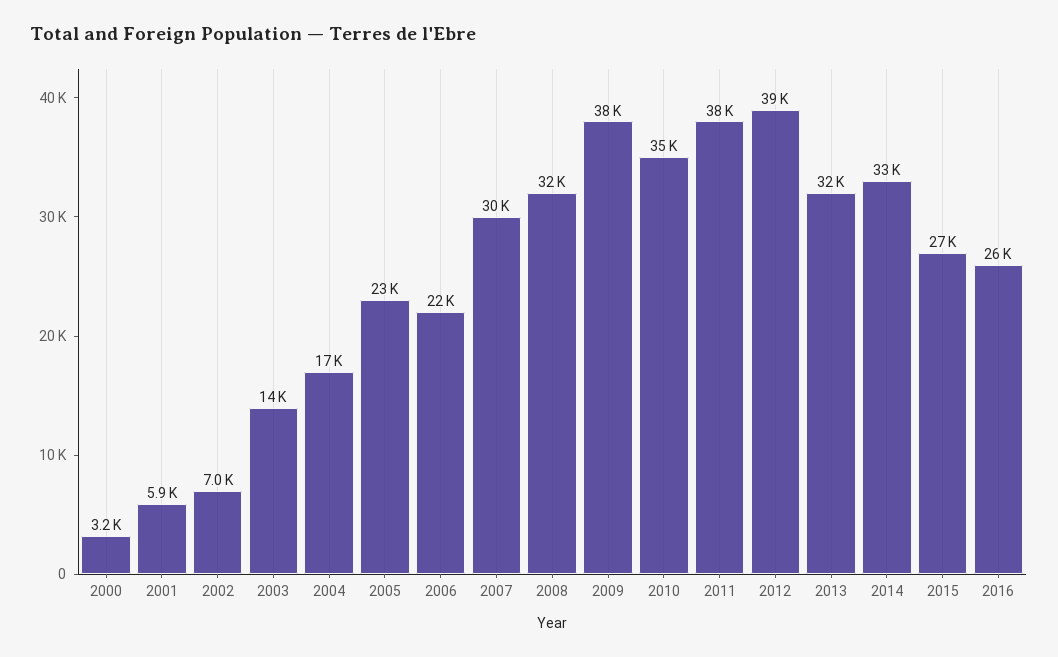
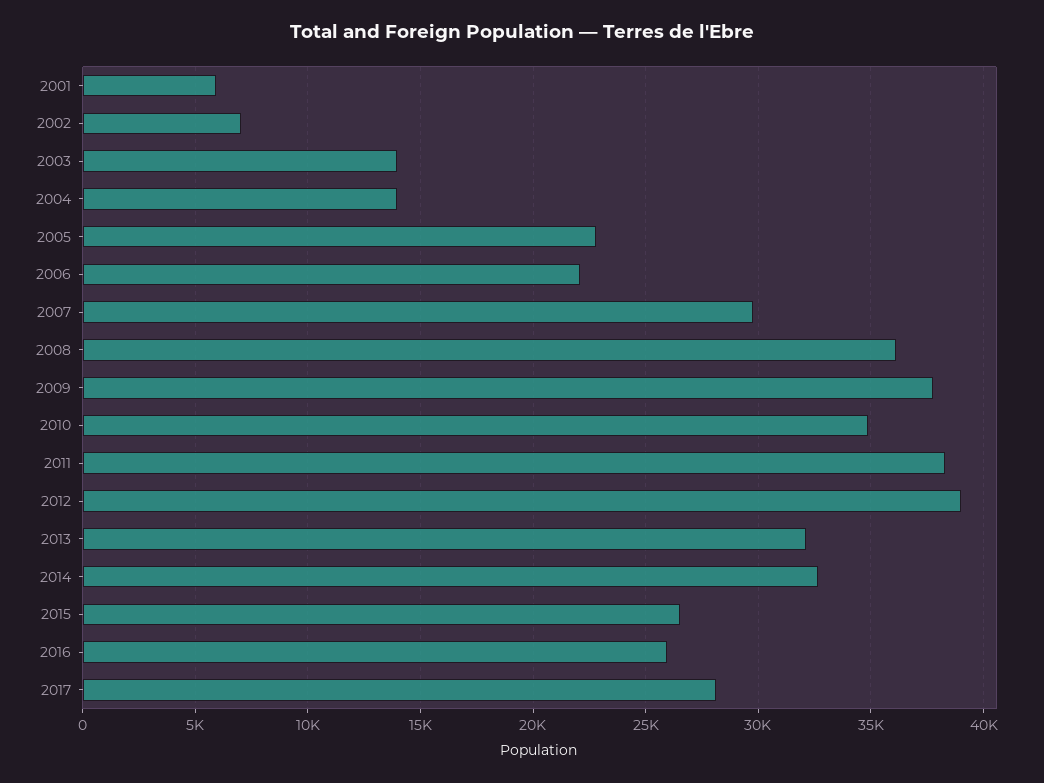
2000: 3200 -> none
2004: 17000 -> 14000
2008: 32000 -> 36000
2017: none -> 28000

